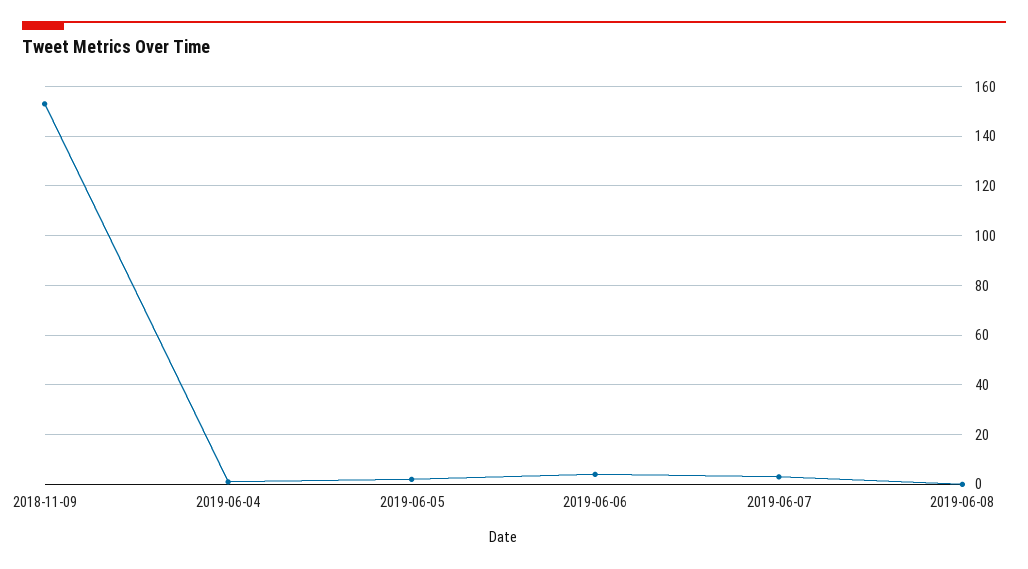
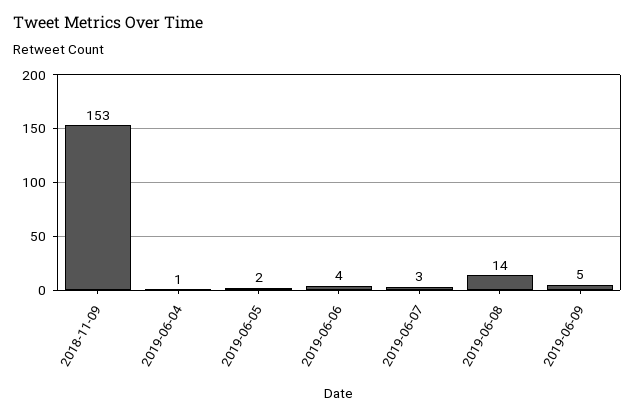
2019-06-08: 0 -> 14
2019-06-09: none -> 5

